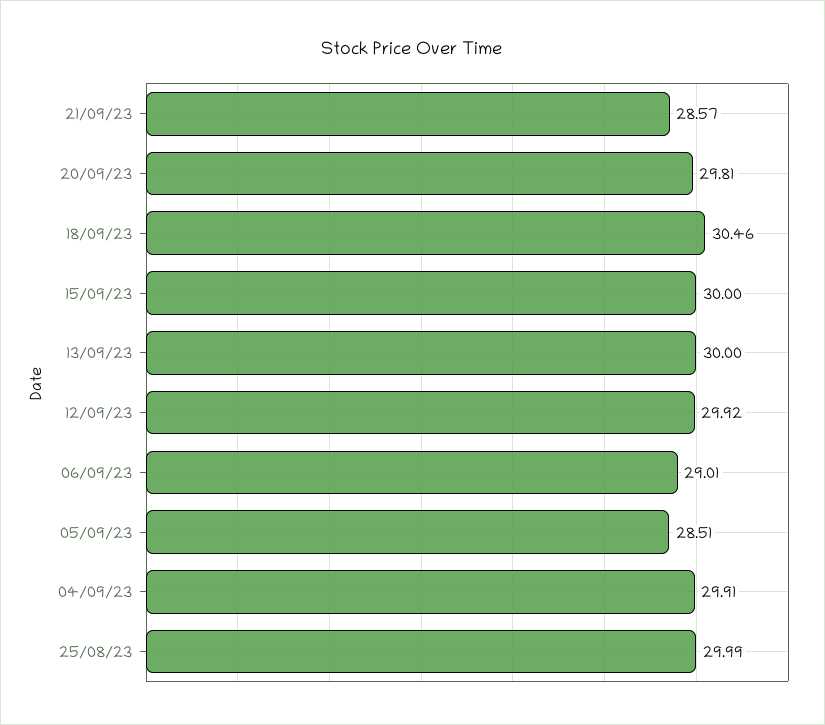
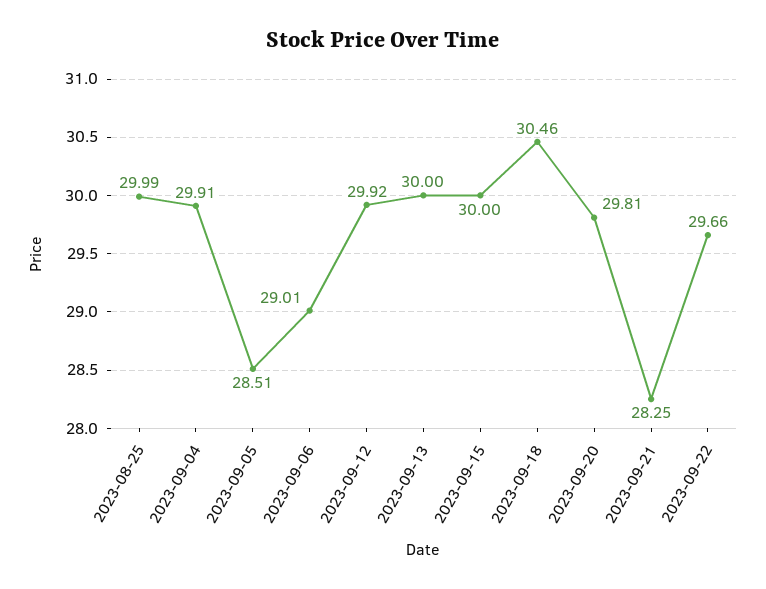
21/09/23: 28.57 -> 28.25
2023-09-22: none -> 29.66

